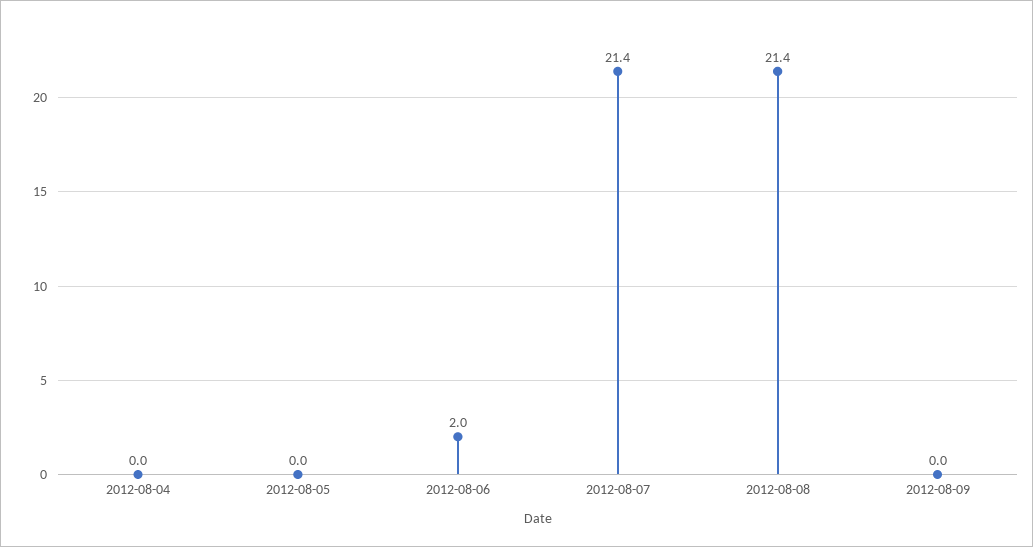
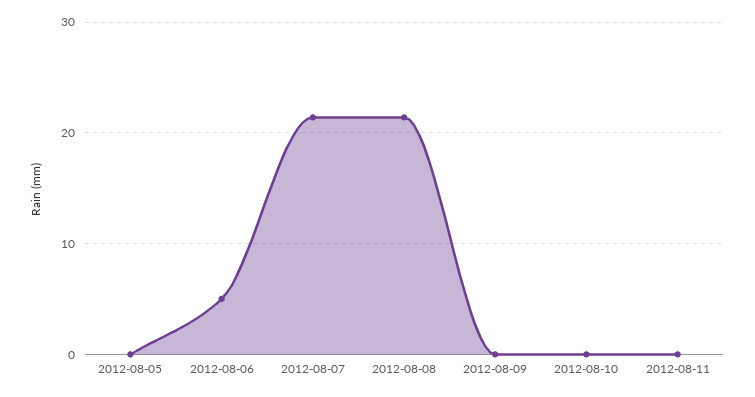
2012-08-04: 0 -> none
2012-08-06: 2 -> 5
2012-08-10: none -> 0
2012-08-11: none -> 0

